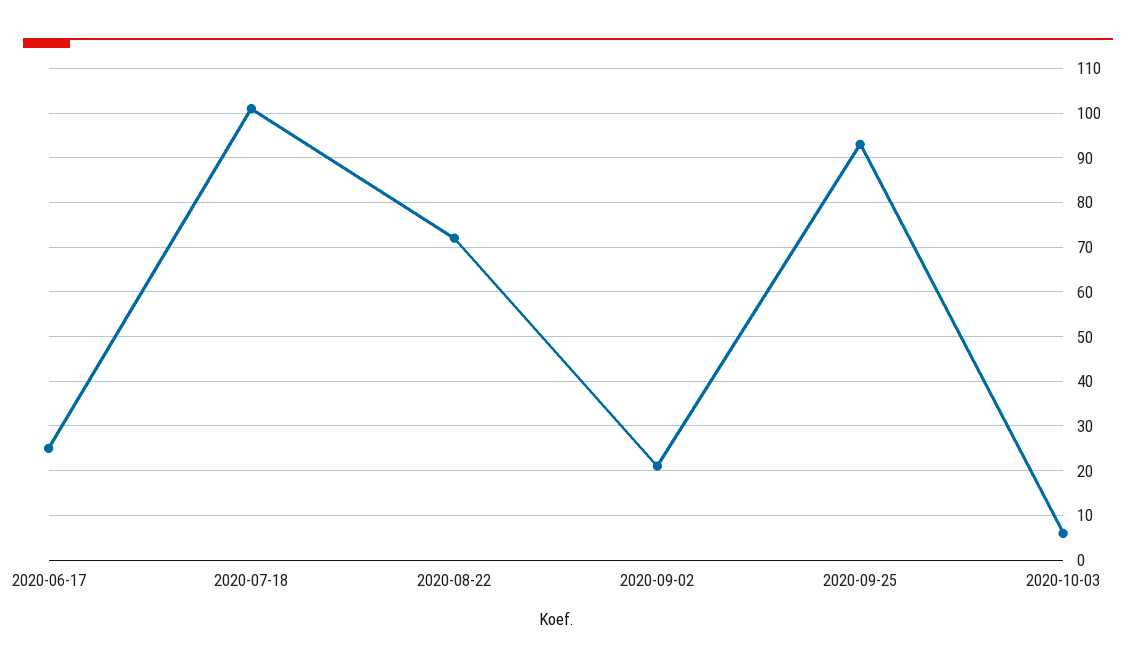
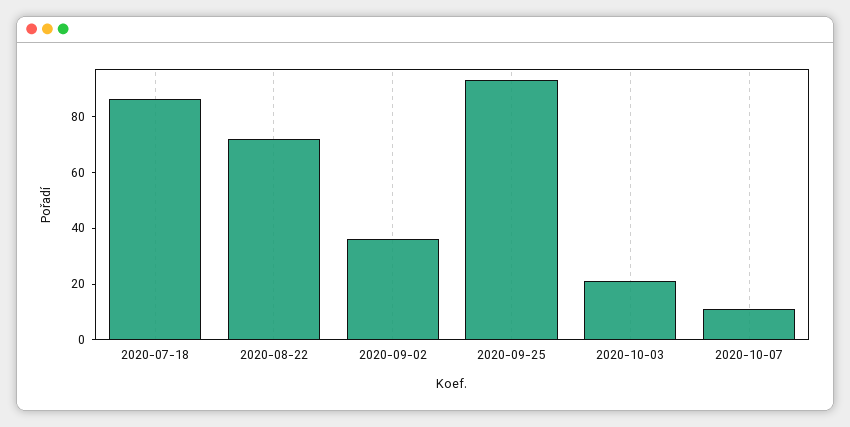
2020-06-17: 25 -> none
2020-07-18: 100 -> 85
2020-09-02: 20 -> 35
2020-10-03: 5 -> 20
2020-10-07: none -> 10

